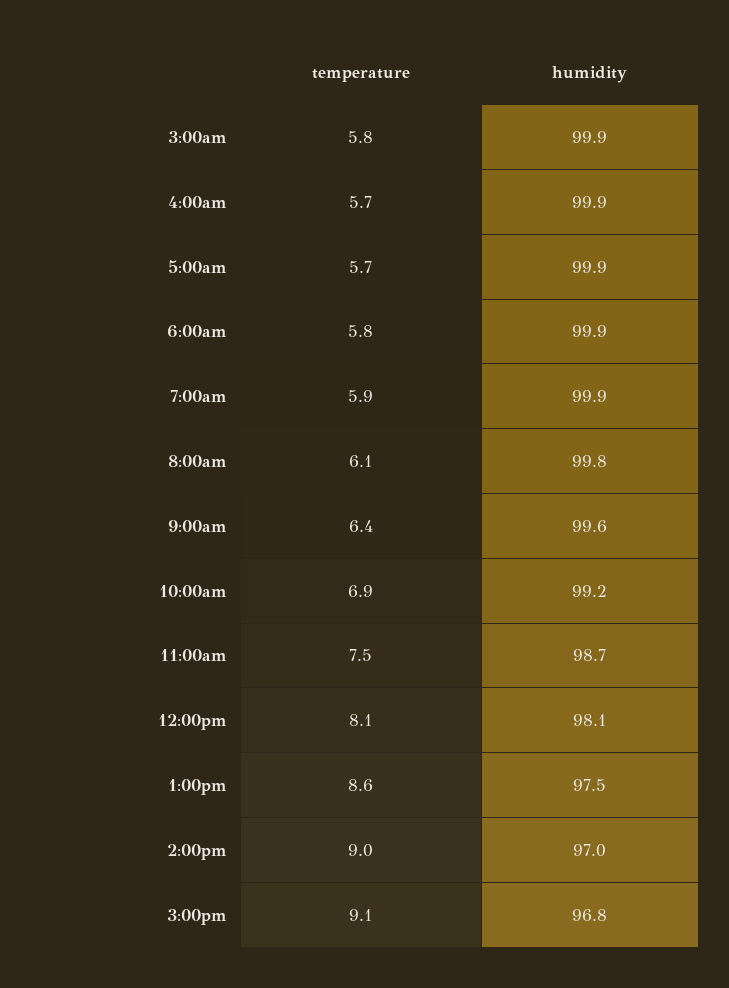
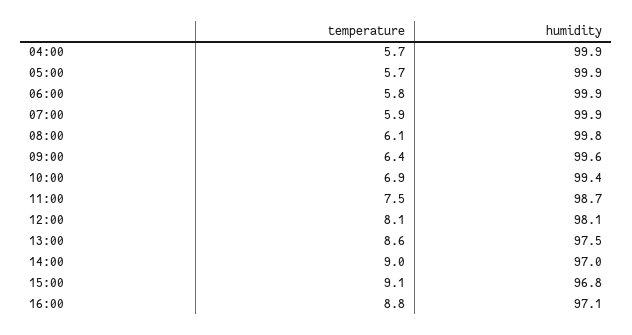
temperature, 3:00am: 5.8 -> none
humidity, 3:00am: 99.9 -> none
humidity, 10:00am: 99.2 -> 99.4
temperature, 16:00: none -> 8.8
humidity, 16:00: none -> 97.1

